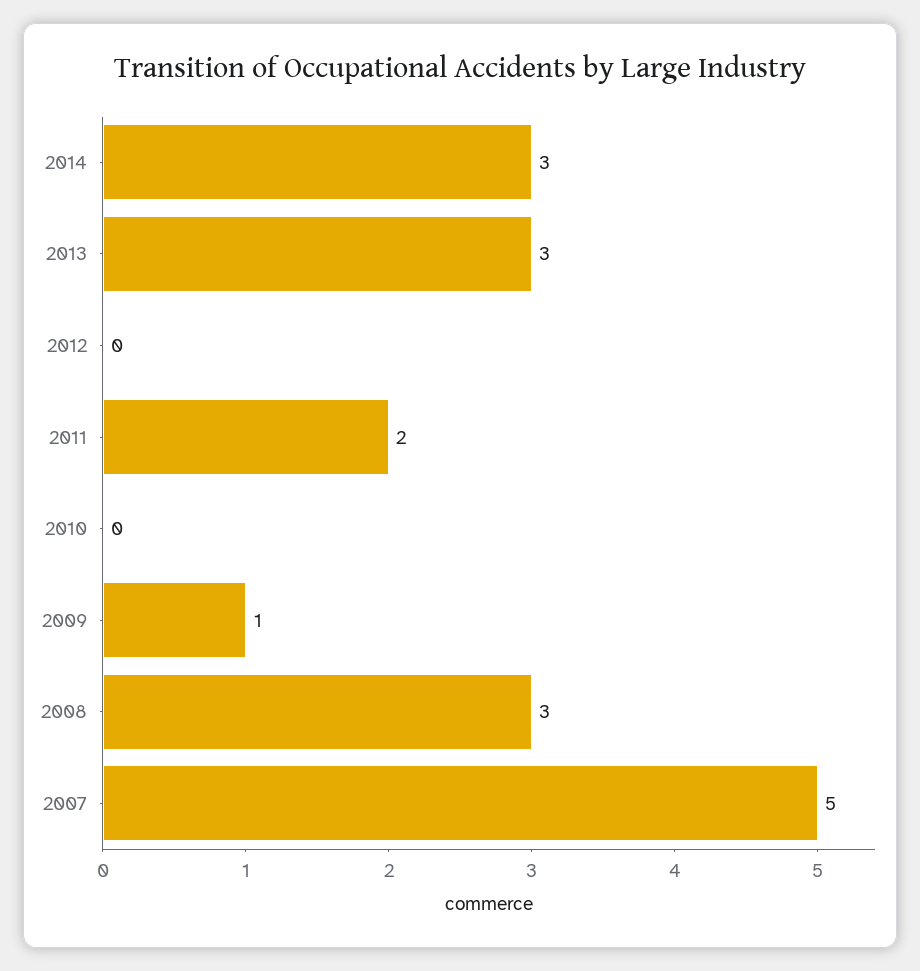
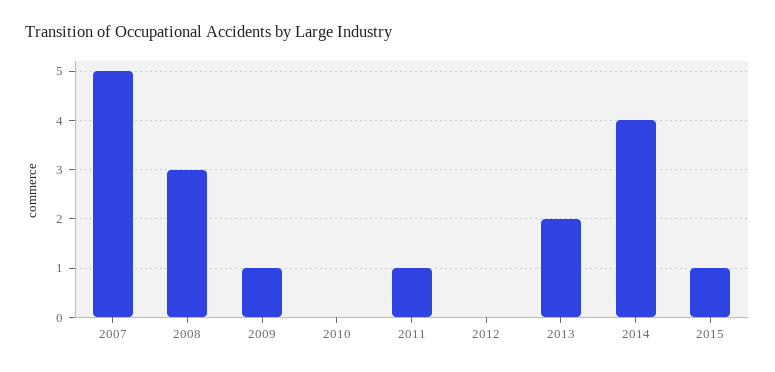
2014: 3 -> 4
2013: 3 -> 2
2011: 2 -> 1
2015: none -> 1

